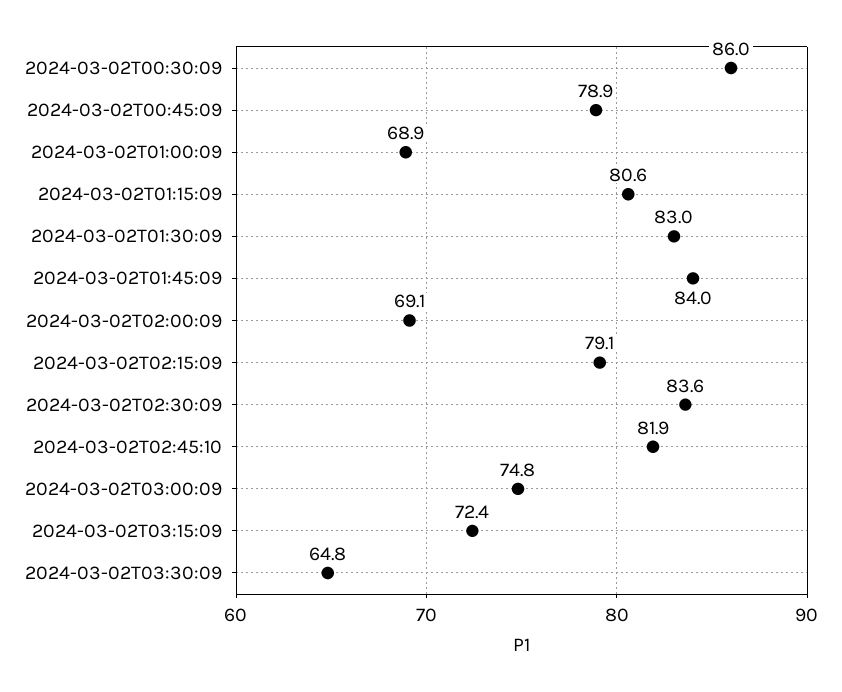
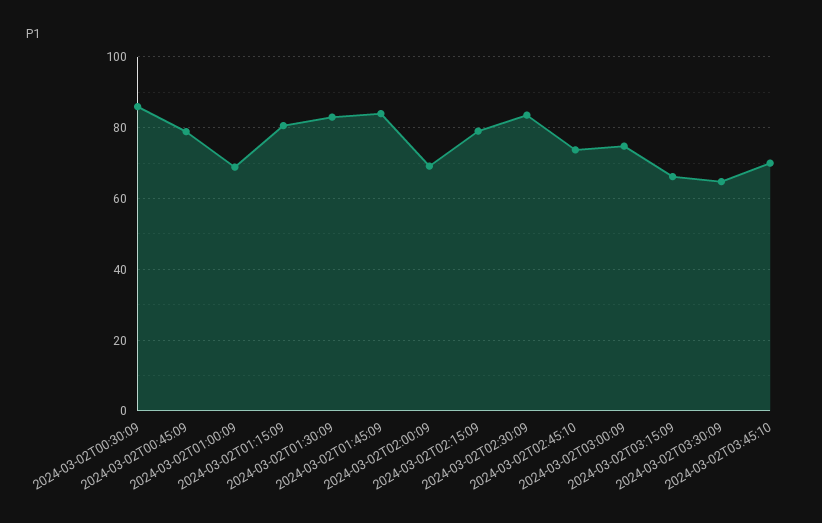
2024-03-02T02:45:10: 81.9 -> 74
2024-03-02T03:15:09: 72.4 -> 66
2024-03-02T03:45:10: none -> 70

